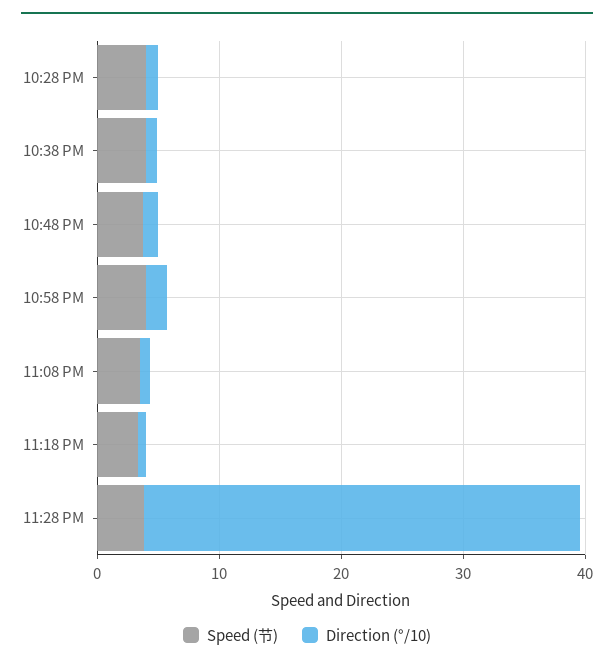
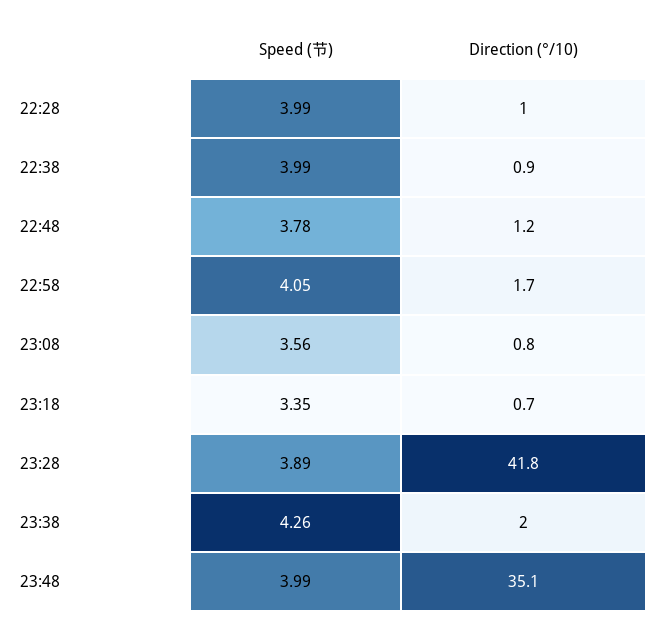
Direction (°/10), 11:28 PM: 36 -> 41.8
Speed (节), 23:38: none -> 4.26
Direction (°/10), 23:38: none -> 2
Speed (节), 23:48: none -> 3.99
Direction (°/10), 23:48: none -> 35.1

